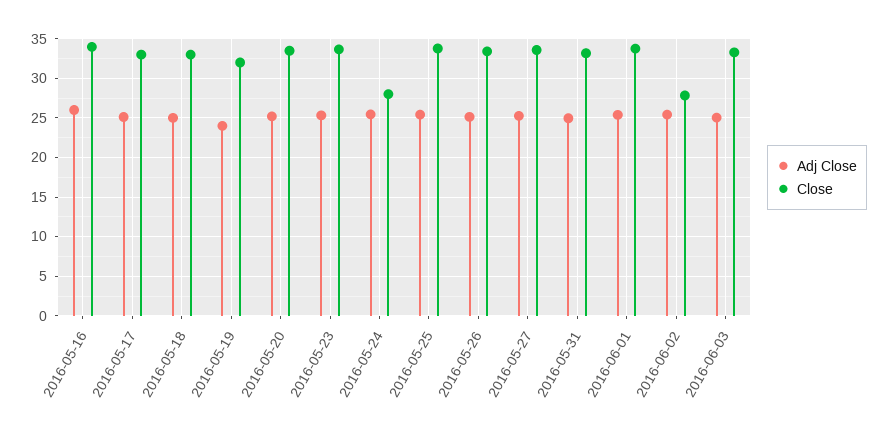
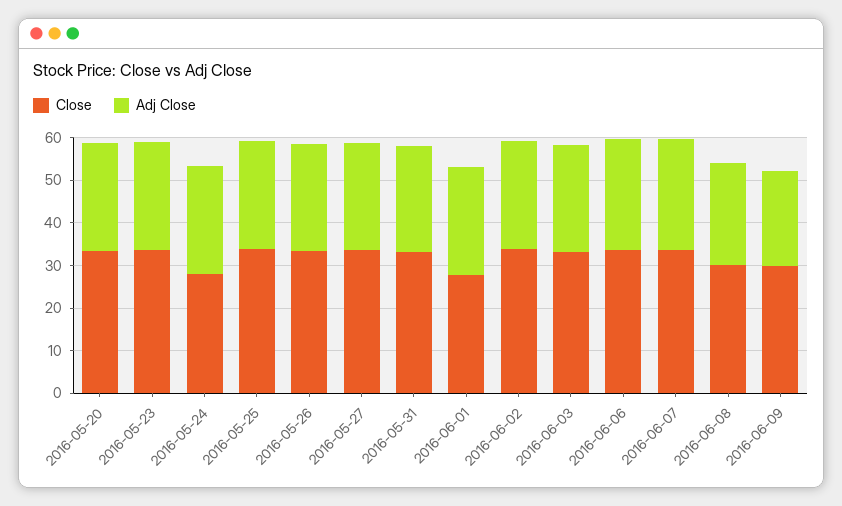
Adj Close, 2016-05-16: 26 -> none
Close, 2016-05-16: 34 -> none
Adj Close, 2016-05-17: 25 -> none
Close, 2016-05-17: 33 -> none
Adj Close, 2016-05-18: 25 -> none
Close, 2016-05-18: 33 -> none
Adj Close, 2016-05-19: 24 -> none
Close, 2016-05-19: 32 -> none
Close, 2016-06-01: 34 -> 28
Close, 2016-06-02: 28 -> 34
Close, 2016-06-06: none -> 34
Adj Close, 2016-06-06: none -> 26
Close, 2016-06-07: none -> 34
Adj Close, 2016-06-07: none -> 26
Close, 2016-06-08: none -> 30
Adj Close, 2016-06-08: none -> 24
Close, 2016-06-09: none -> 30
Adj Close, 2016-06-09: none -> 22

